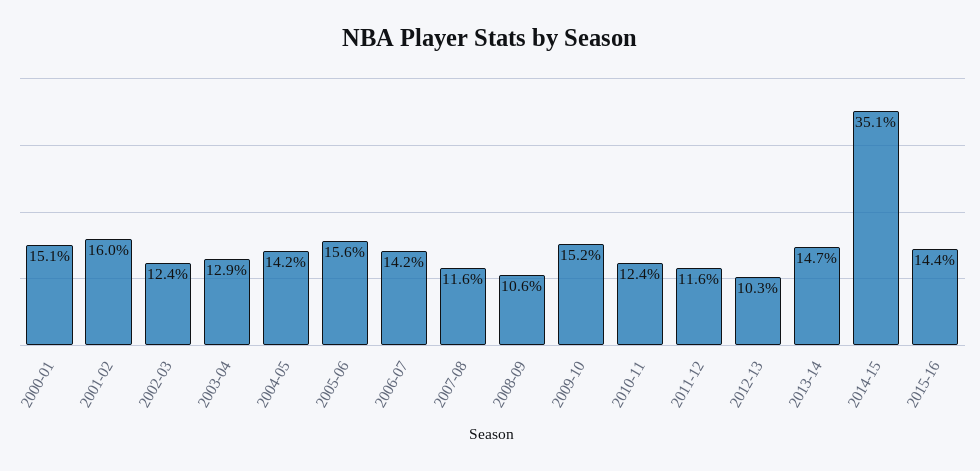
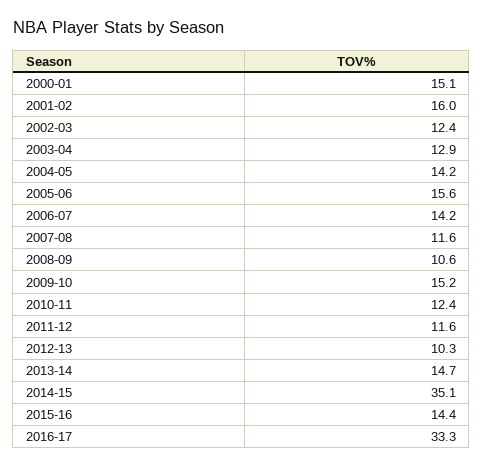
2016-17: none -> 33.3

